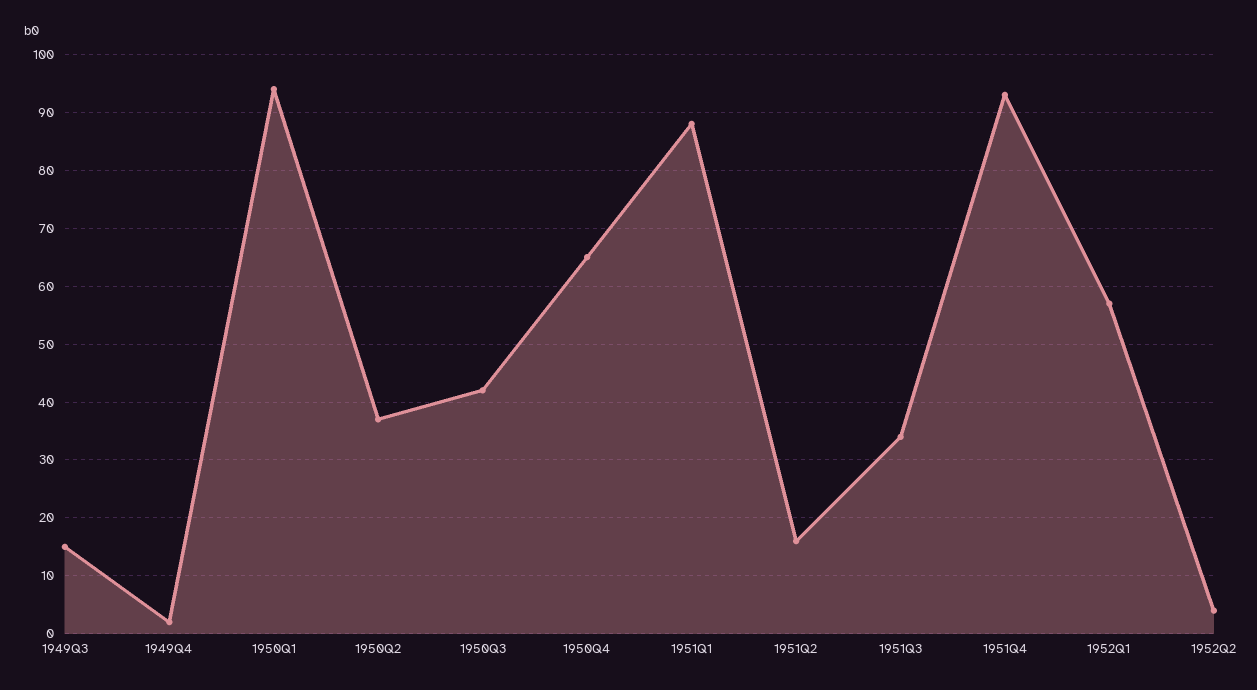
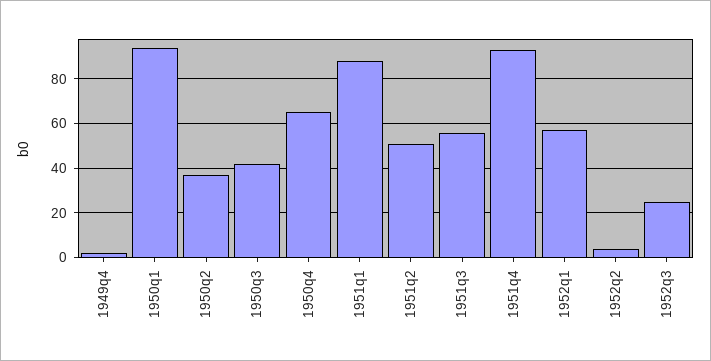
1949Q3: 15 -> none
1951Q2: 15 -> 50
1951Q3: 35 -> 55
1952q3: none -> 25

